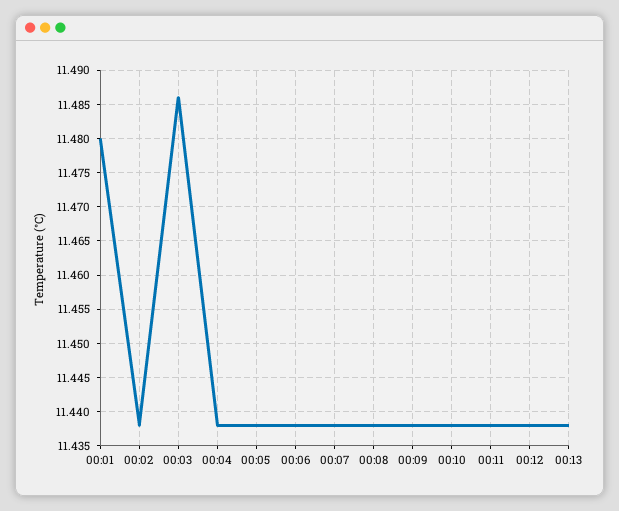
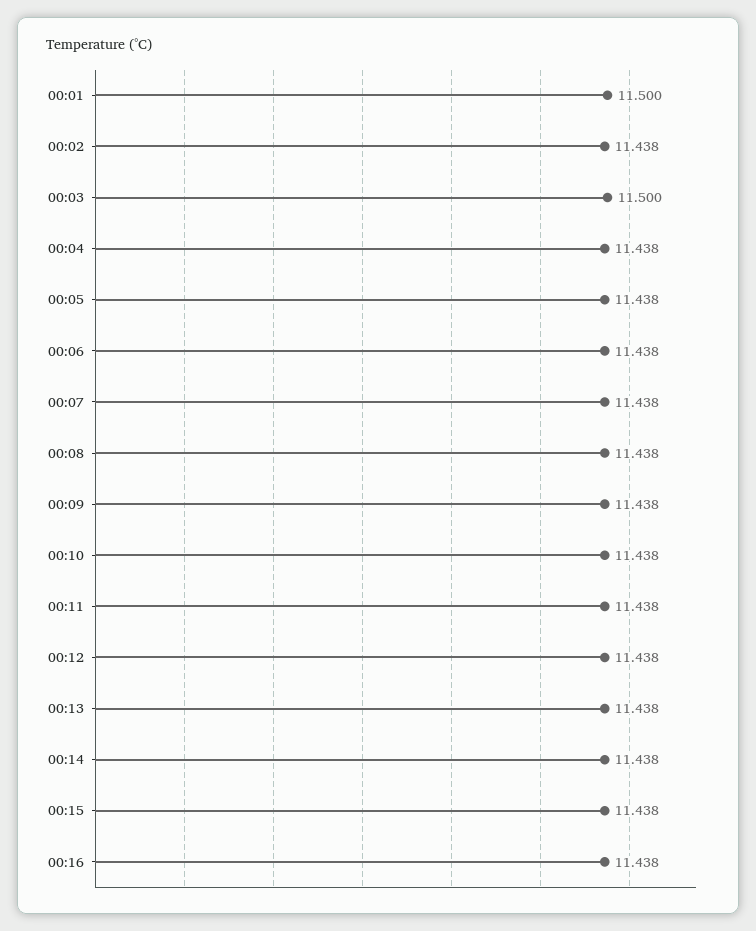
00:01: 11.48 -> 11.5
00:03: 11.486 -> 11.5
00:14: none -> 11.438
00:15: none -> 11.438
00:16: none -> 11.438

